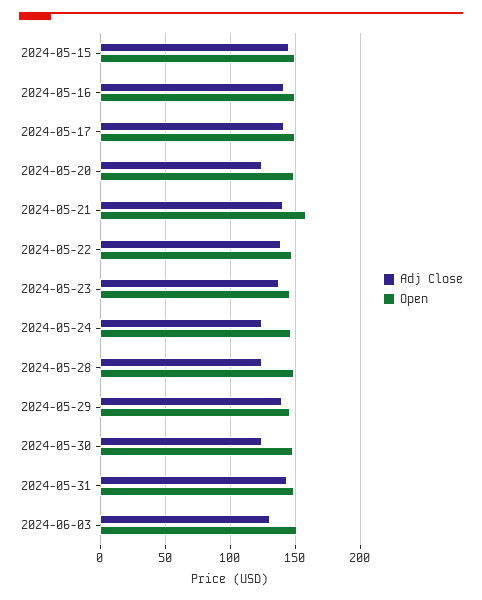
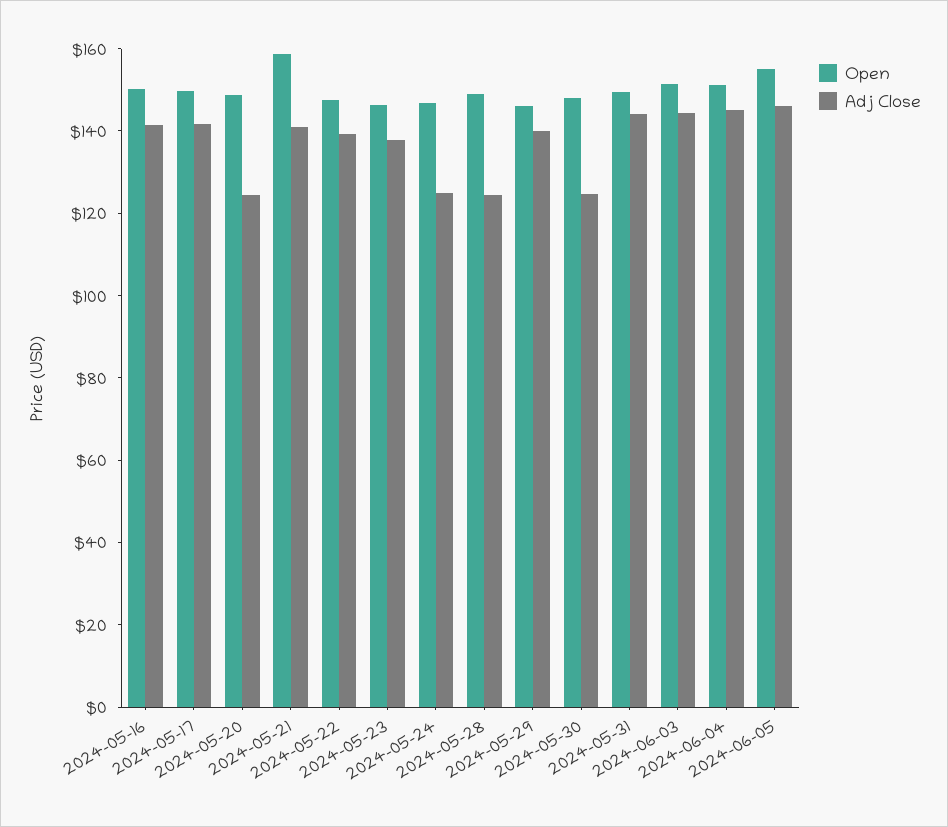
Adj Close, 2024-05-15: 145 -> none
Open, 2024-05-15: 150 -> none
Adj Close, 2024-06-03: 130 -> 145
Open, 2024-06-04: none -> 150
Adj Close, 2024-06-04: none -> 145
Open, 2024-06-05: none -> 155
Adj Close, 2024-06-05: none -> 145

